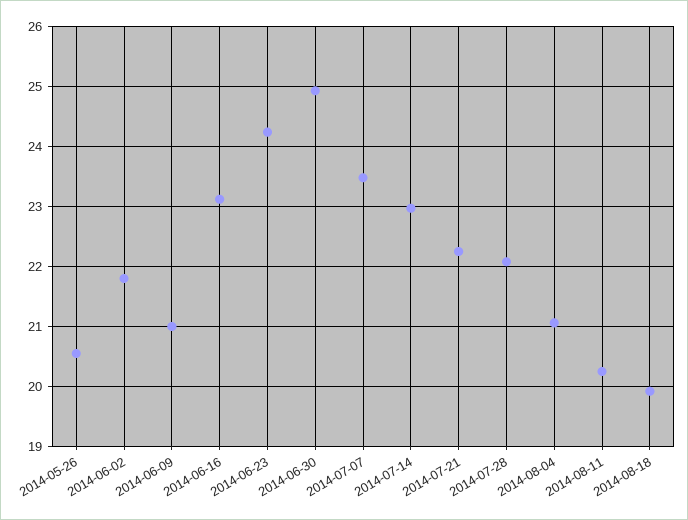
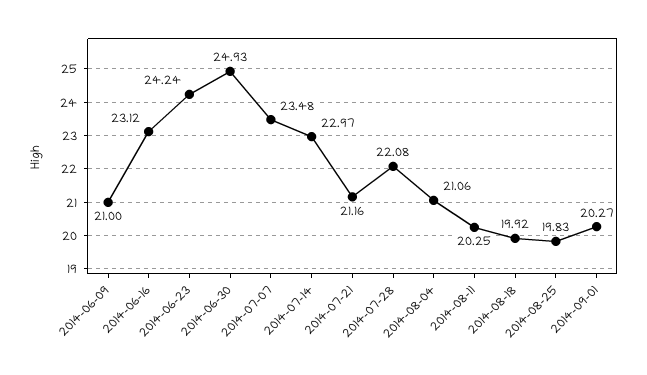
2014-05-26: 20.6 -> none
2014-06-02: 21.8 -> none
2014-07-21: 22.2 -> 21.16
2014-08-25: none -> 19.83
2014-09-01: none -> 20.27

